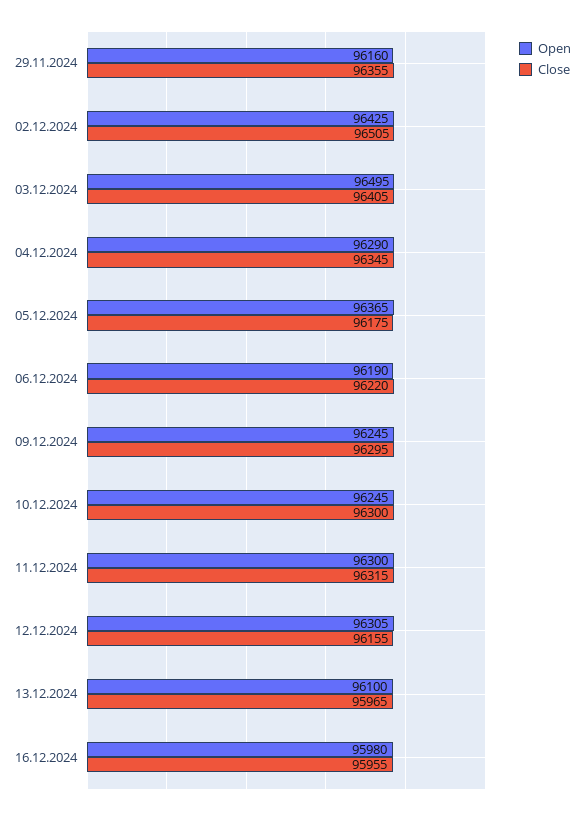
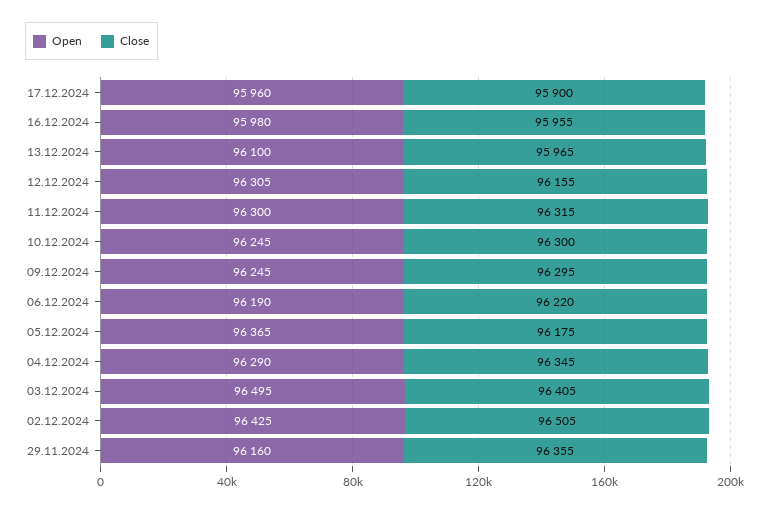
Open, 17.12.2024: none -> 95960
Close, 17.12.2024: none -> 95900

